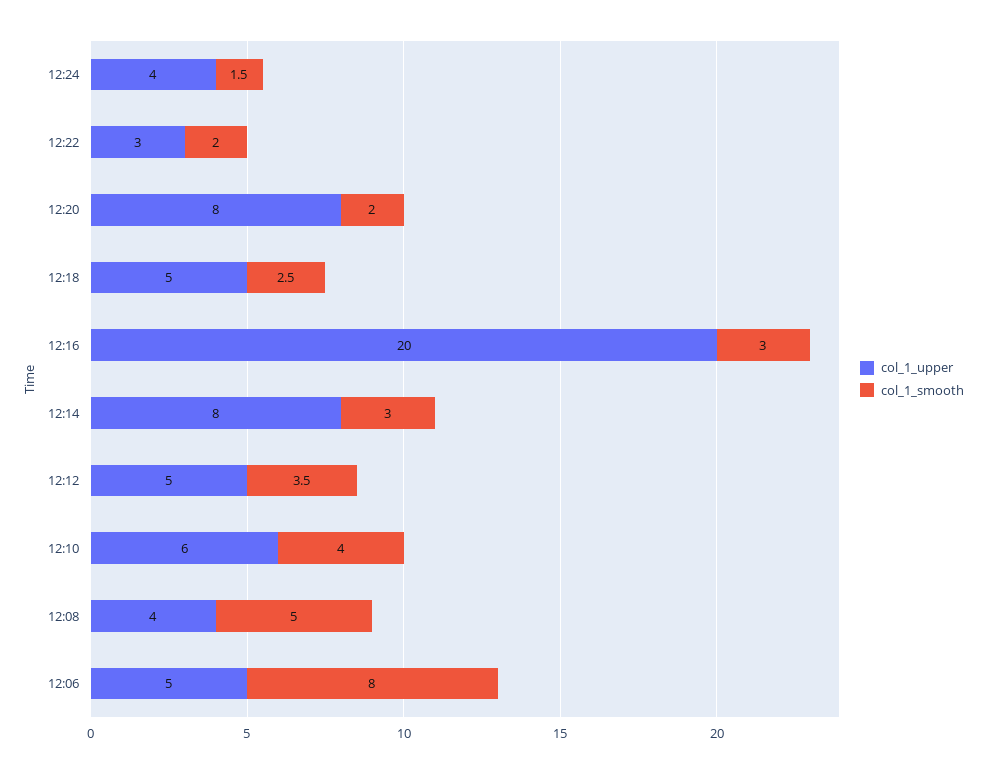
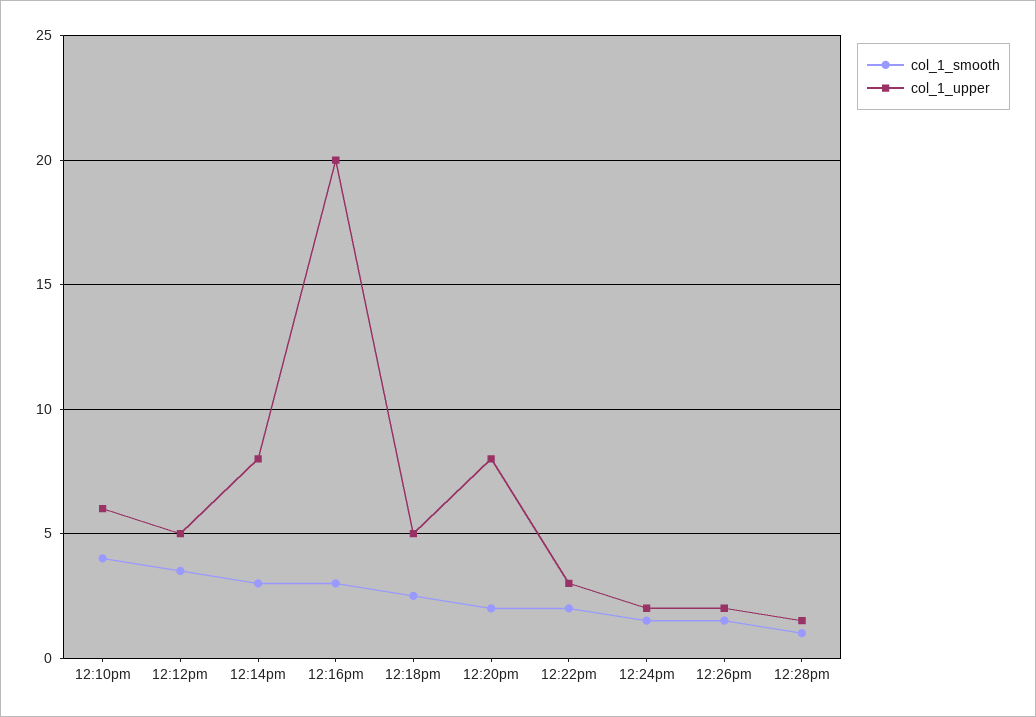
col_1_upper, 12:24: 4 -> 2
col_1_upper, 12:08: 4 -> none
col_1_smooth, 12:08: 5 -> none
col_1_upper, 12:06: 5 -> none
col_1_smooth, 12:06: 8 -> none
col_1_smooth, 12:26pm: none -> 1.5
col_1_upper, 12:26pm: none -> 2
col_1_smooth, 12:28pm: none -> 1
col_1_upper, 12:28pm: none -> 1.5

